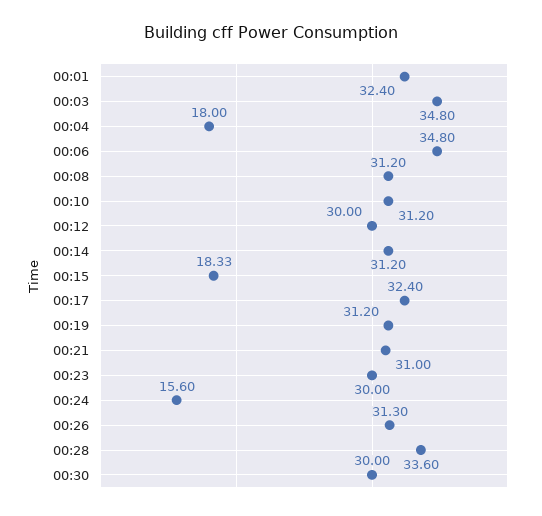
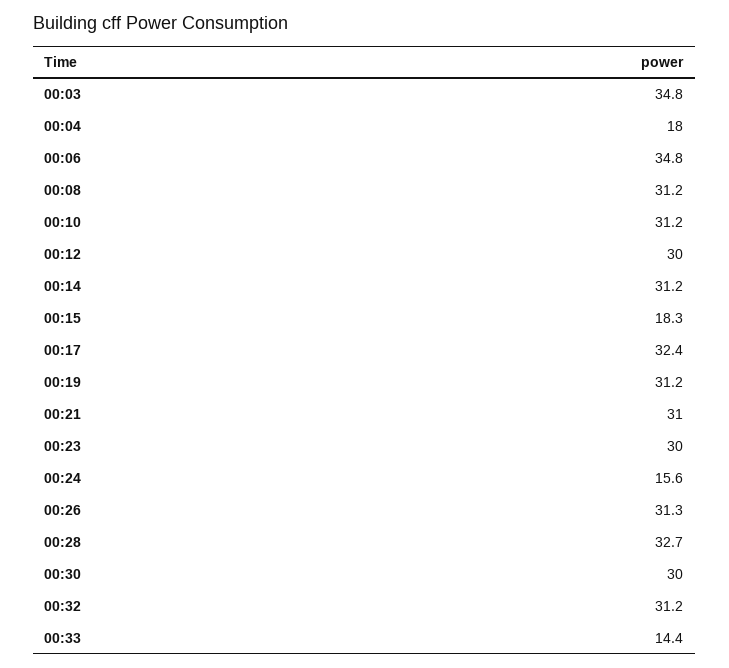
00:01: 32.4 -> none
00:28: 33.6 -> 32.7
00:32: none -> 31.2
00:33: none -> 14.4

